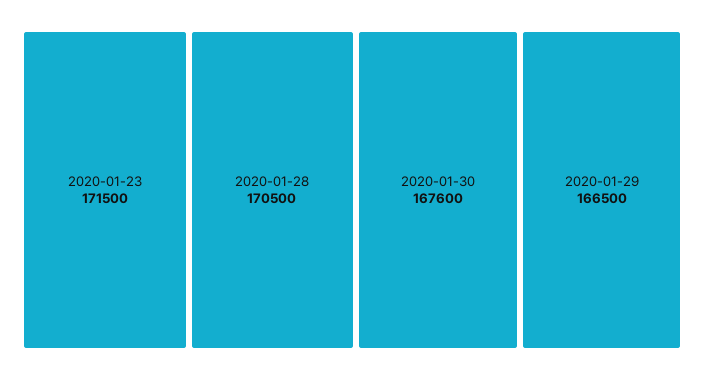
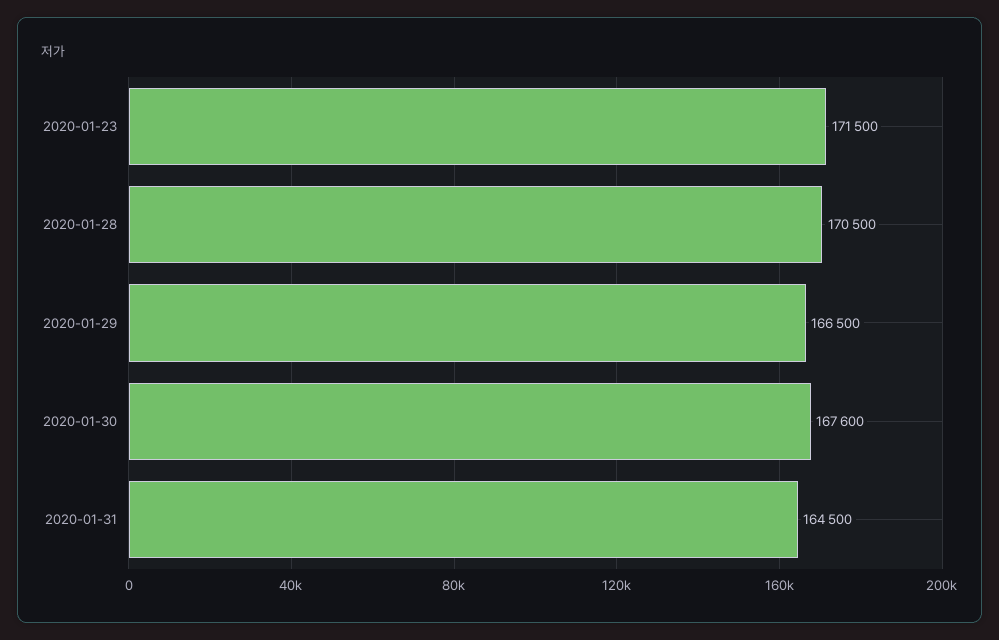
2020-01-31: none -> 164500

